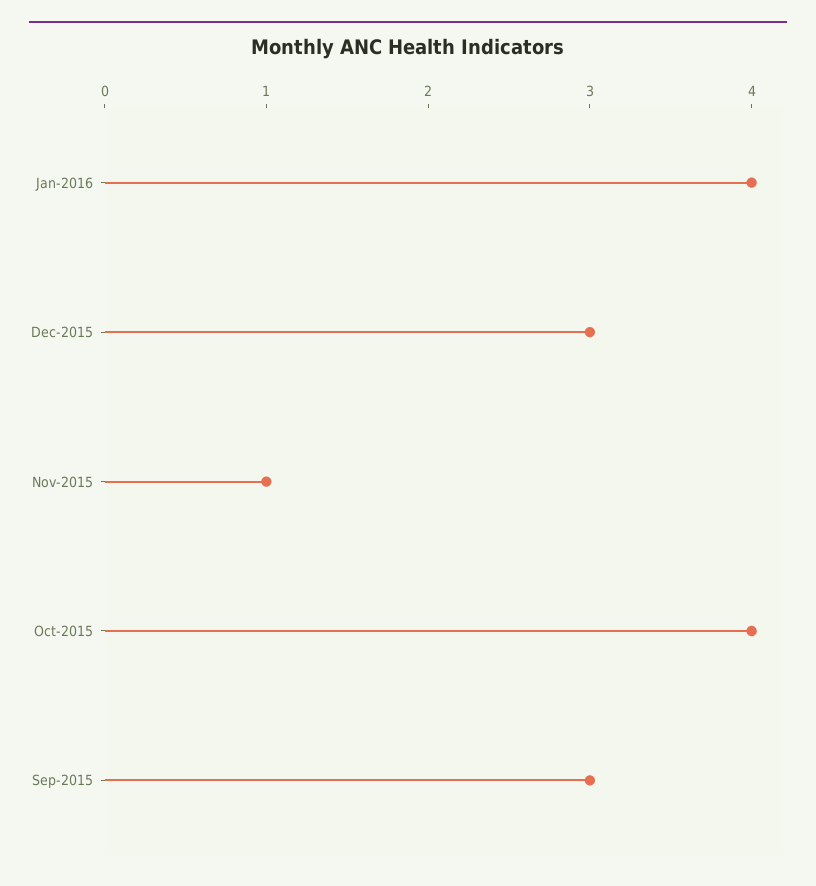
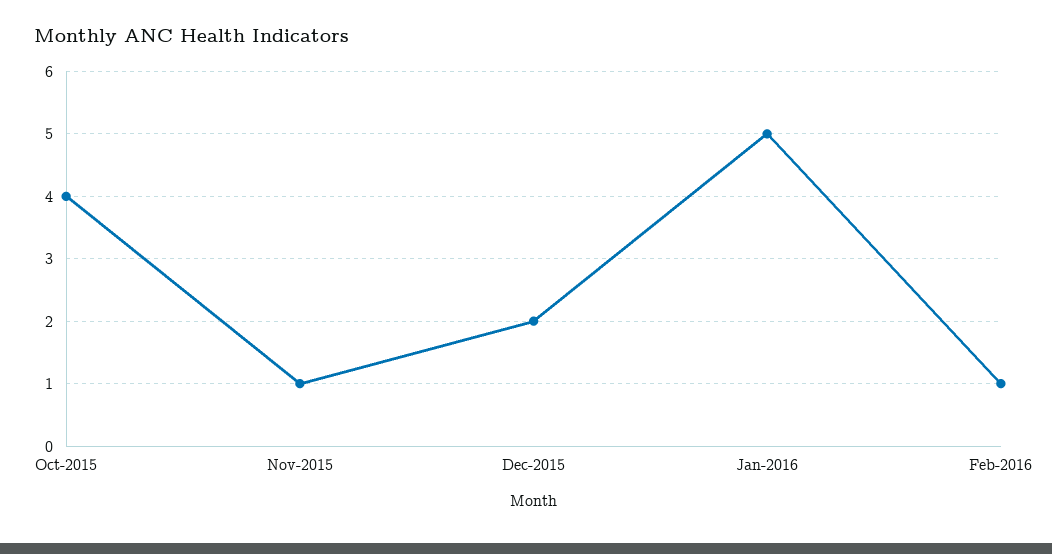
Jan-2016: 4 -> 5
Dec-2015: 3 -> 2
Sep-2015: 3 -> none
Feb-2016: none -> 1

